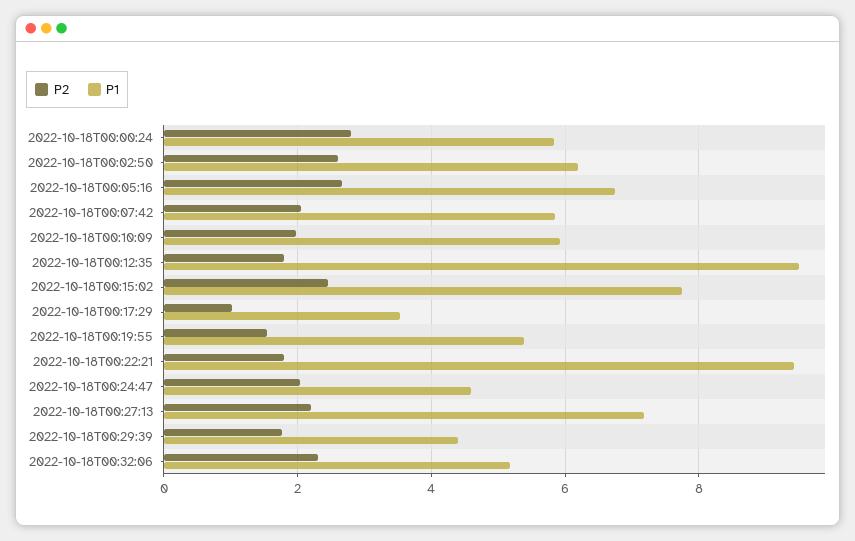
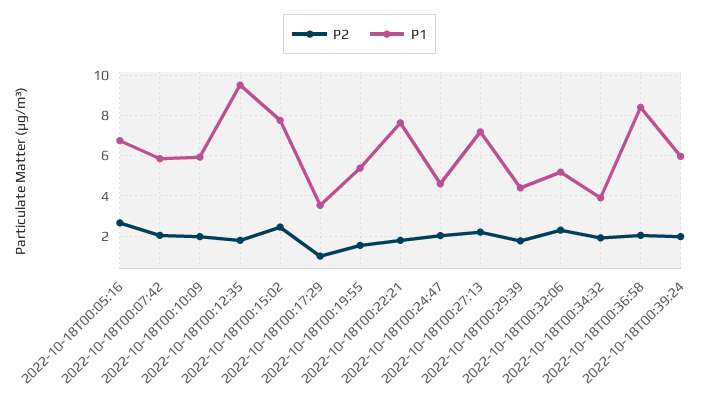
P2, 2022-10-18T00:00:24: 2.8 -> none
P1, 2022-10-18T00:00:24: 5.8 -> none
P2, 2022-10-18T00:02:50: 2.6 -> none
P1, 2022-10-18T00:02:50: 6.2 -> none
P1, 2022-10-18T00:22:21: 9.4 -> 7.5
P2, 2022-10-18T00:34:32: none -> 2
P1, 2022-10-18T00:34:32: none -> 4
P2, 2022-10-18T00:36:58: none -> 2
P1, 2022-10-18T00:36:58: none -> 8.5
P2, 2022-10-18T00:39:24: none -> 2
P1, 2022-10-18T00:39:24: none -> 6

